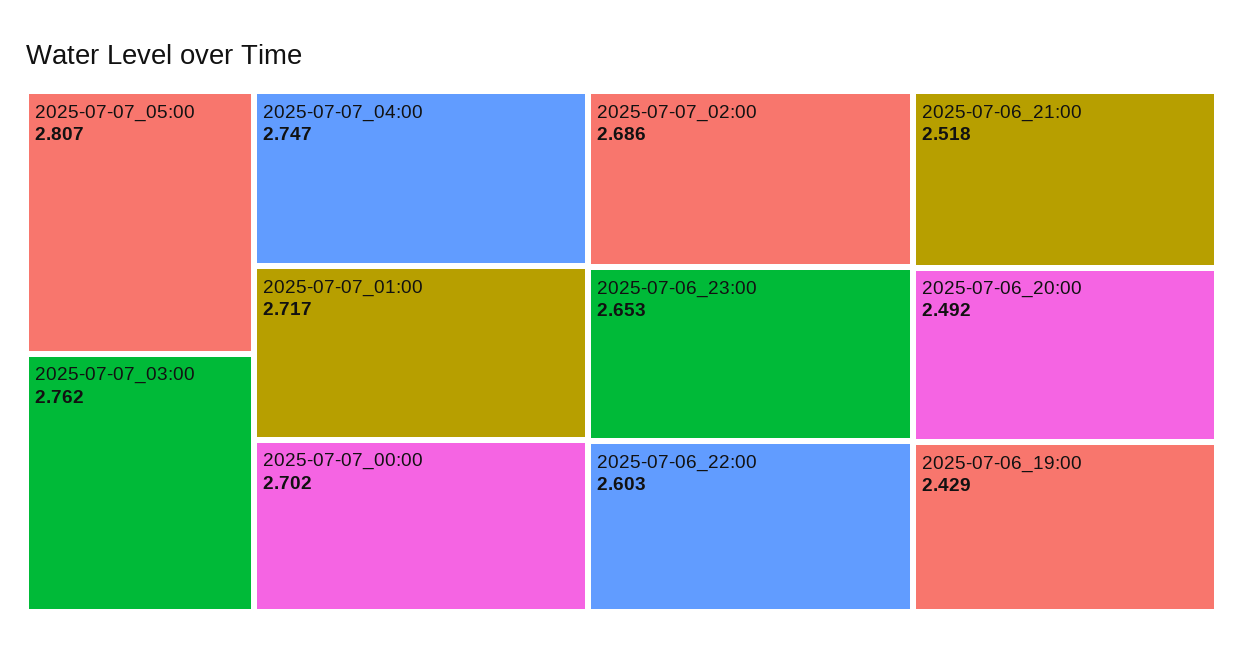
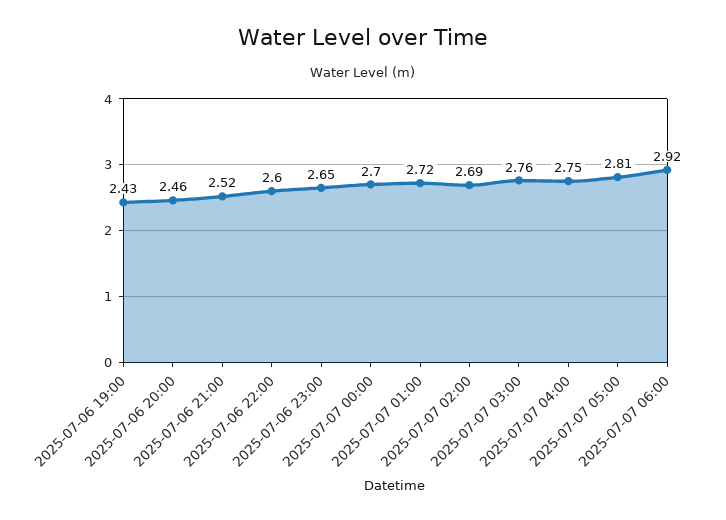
2025-07-06_20:00: 2.492 -> 2.46
2025-07-07 06:00: none -> 2.92

